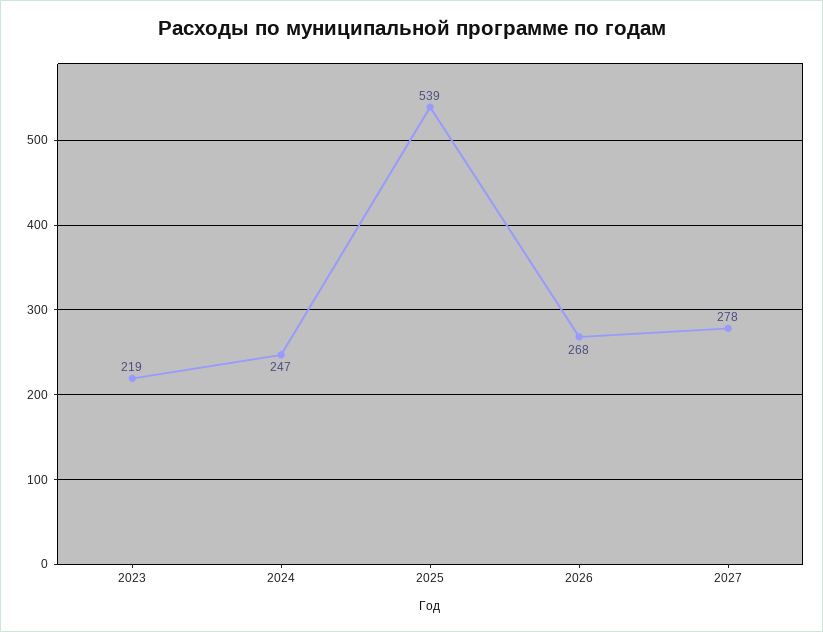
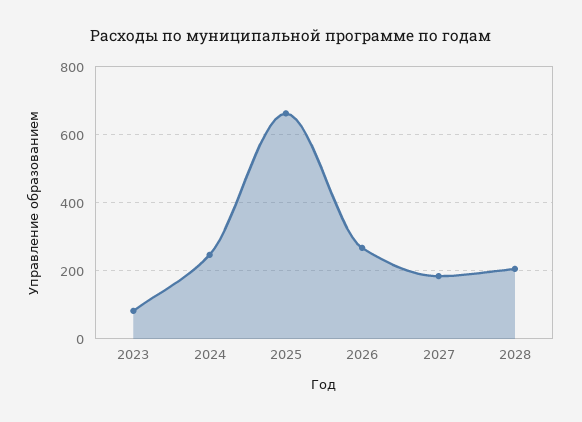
2023: 219 -> 80
2025: 539 -> 660
2027: 278 -> 180
2028: none -> 200

